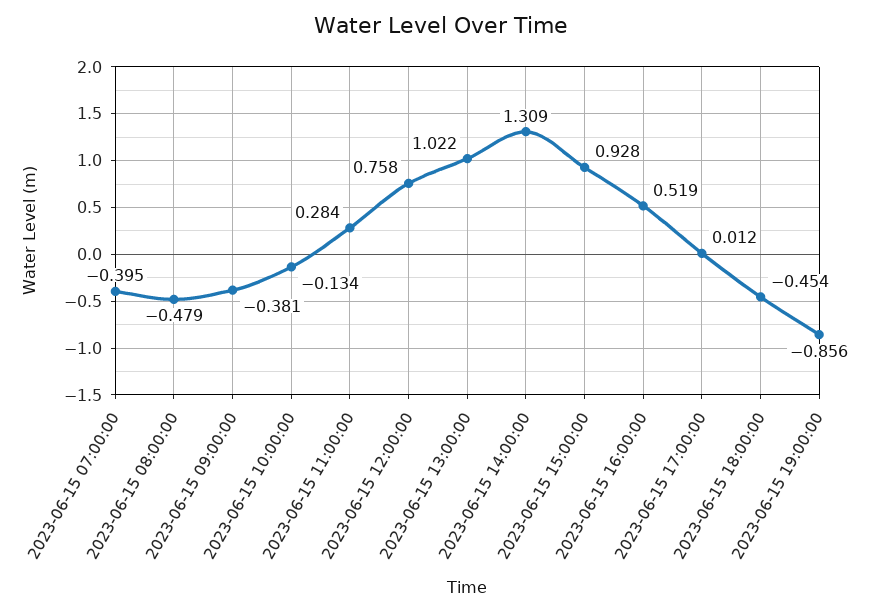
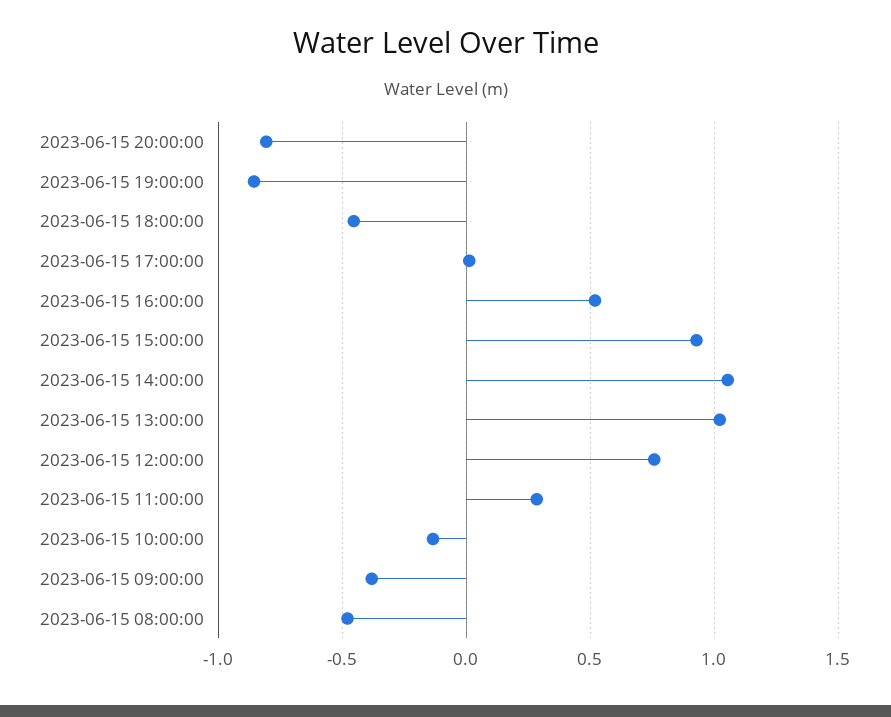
2023-06-15 07:00:00: -0.395 -> none
2023-06-15 14:00:00: 1.309 -> 1.05
2023-06-15 20:00:00: none -> -0.8

